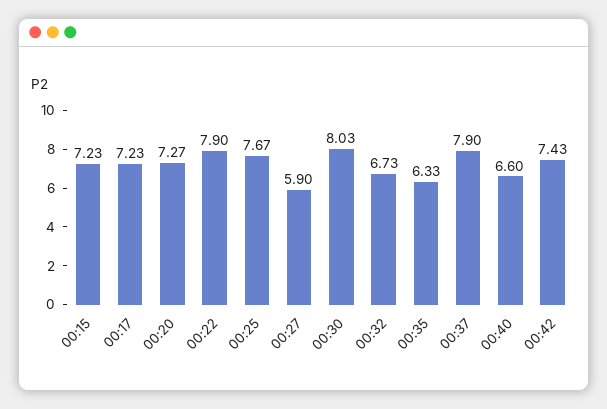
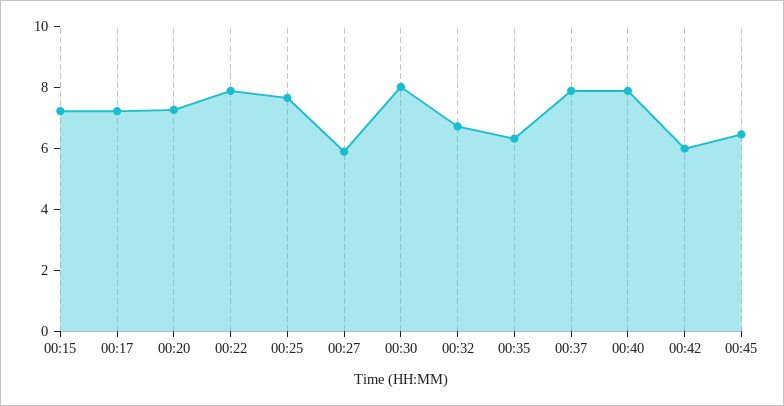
00:40: 6.6 -> 8
00:42: 7.43 -> 6
00:45: none -> 6.5

